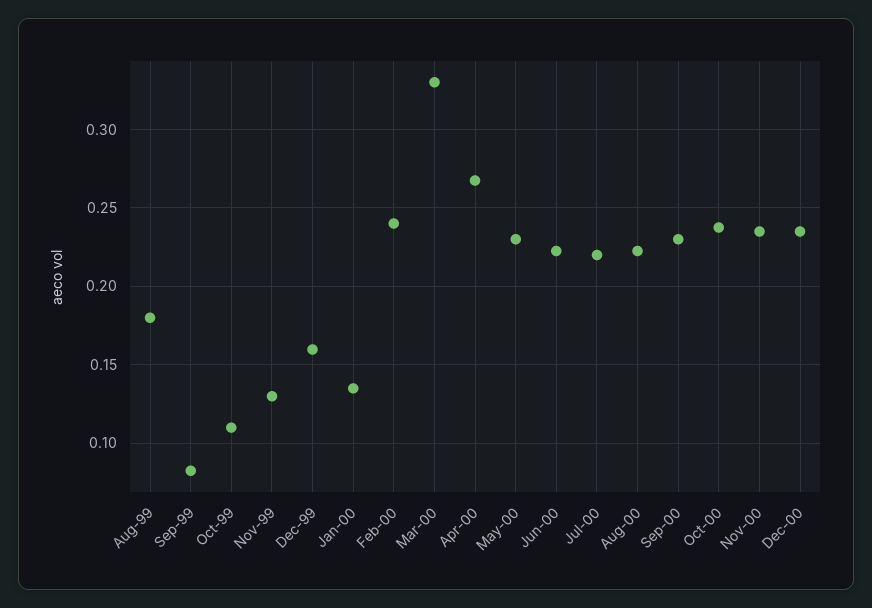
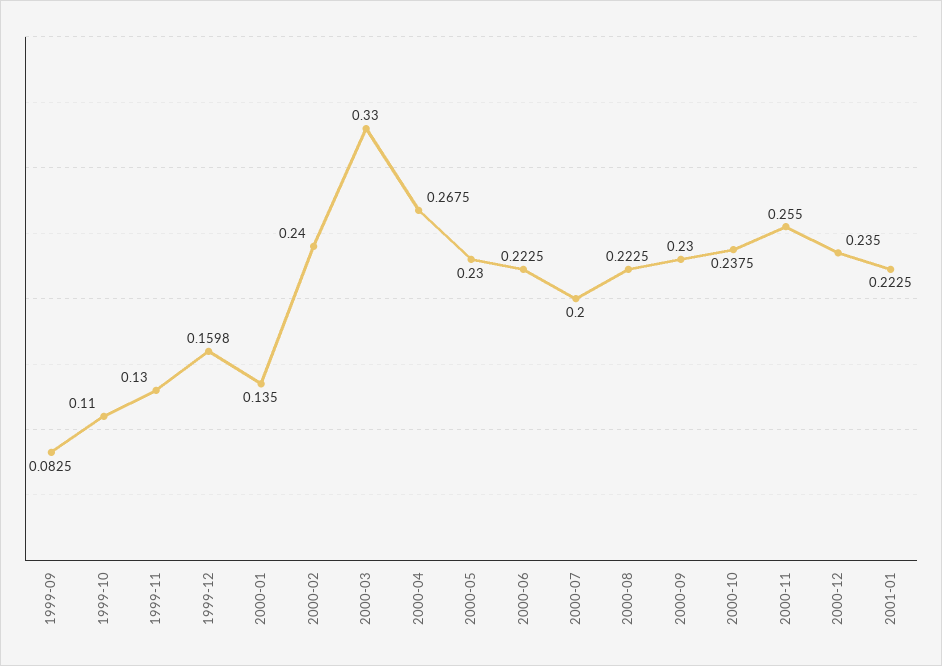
Aug-99: 0.18 -> none
Jul-00: 0.22 -> 0.2
Nov-00: 0.235 -> 0.255
2001-01: none -> 0.2225

